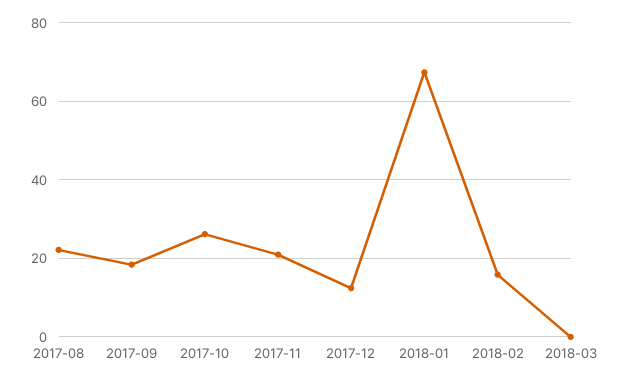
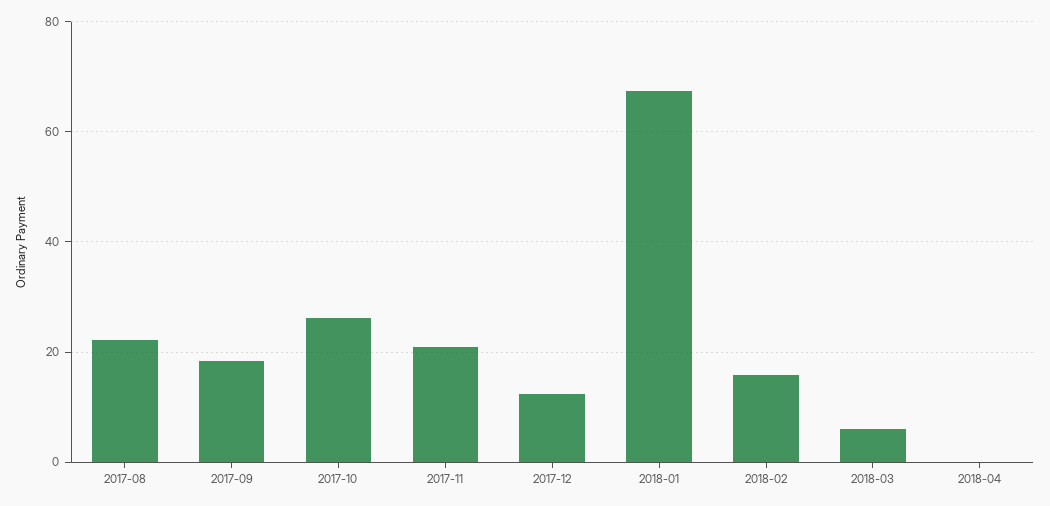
2018-03: 0 -> 6
2018-04: none -> 0

